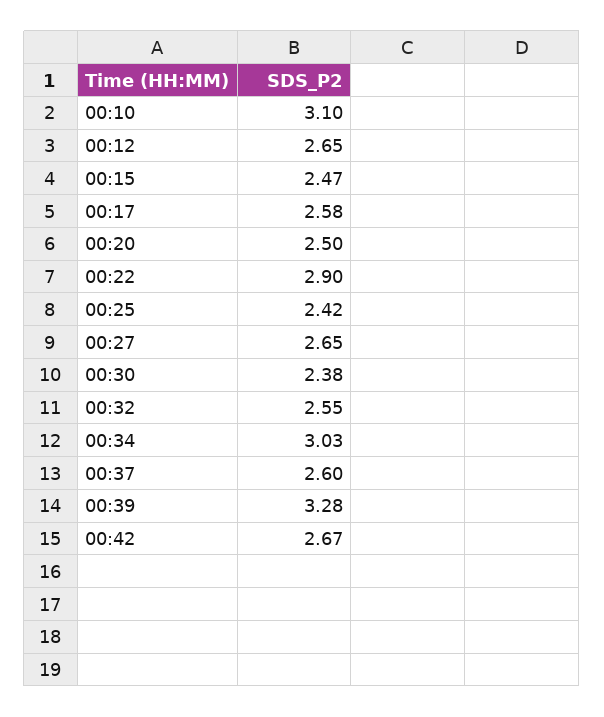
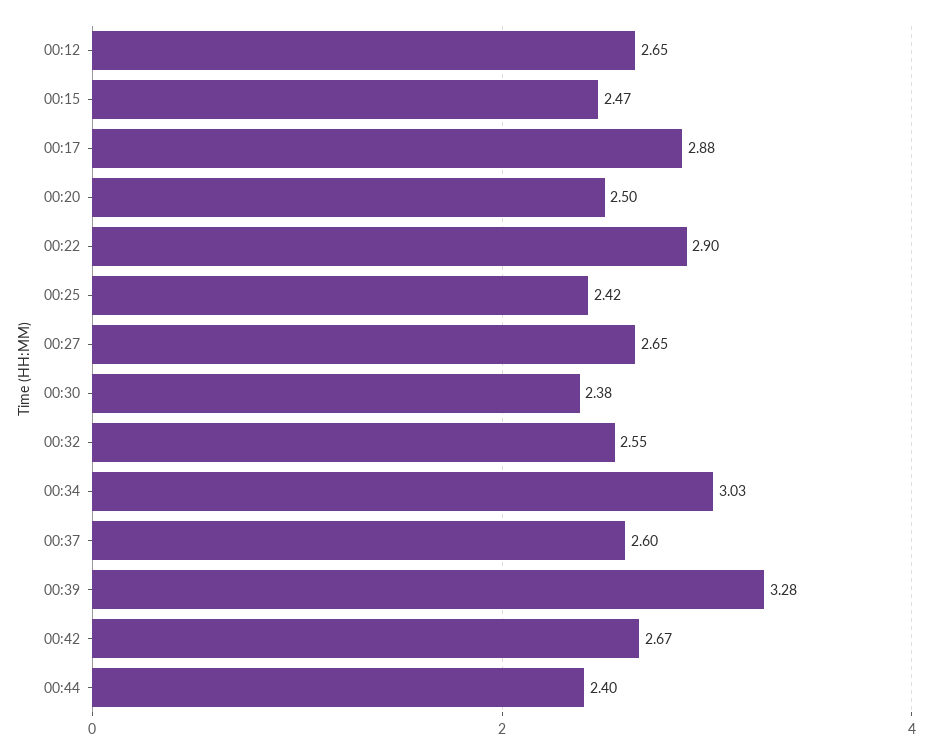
00:10: 3.1 -> none
00:17: 2.58 -> 2.88
00:44: none -> 2.4

